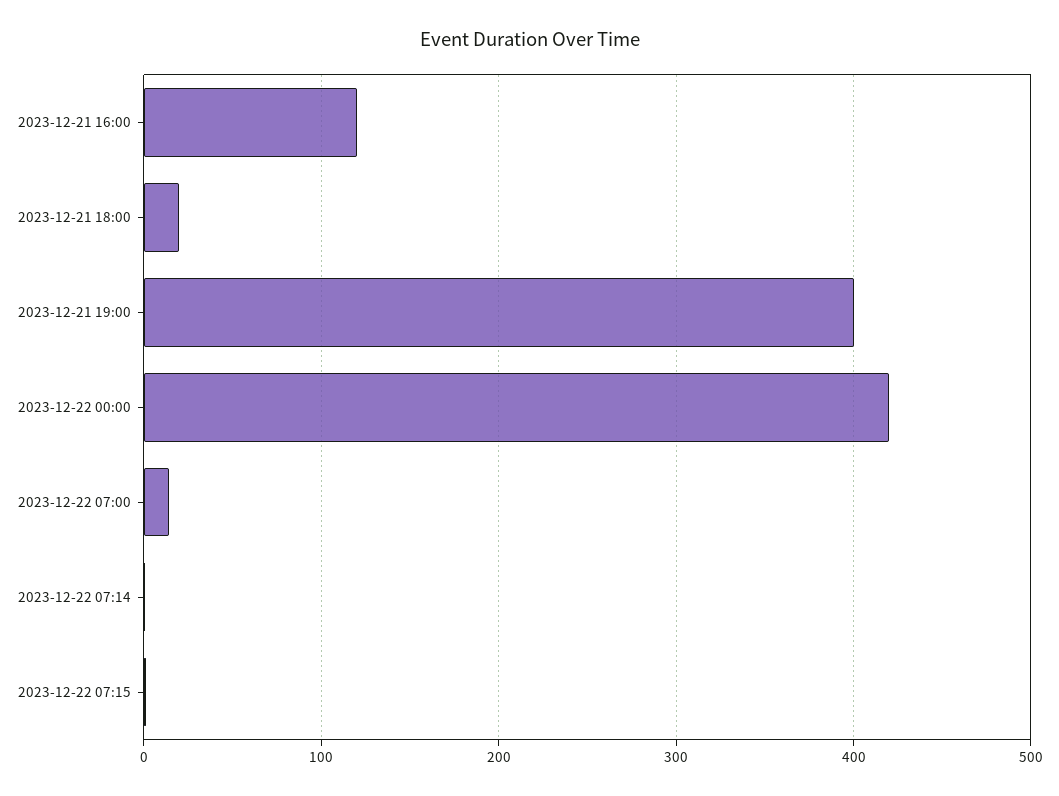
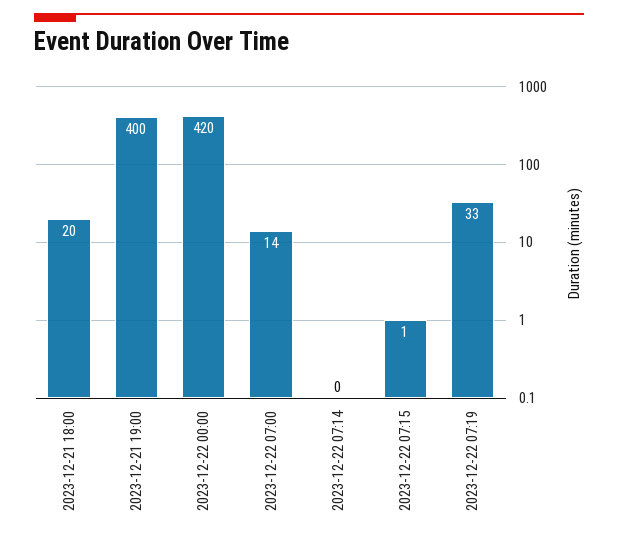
2023-12-21 16:00: 120 -> none
2023-12-22 07:19: none -> 33

